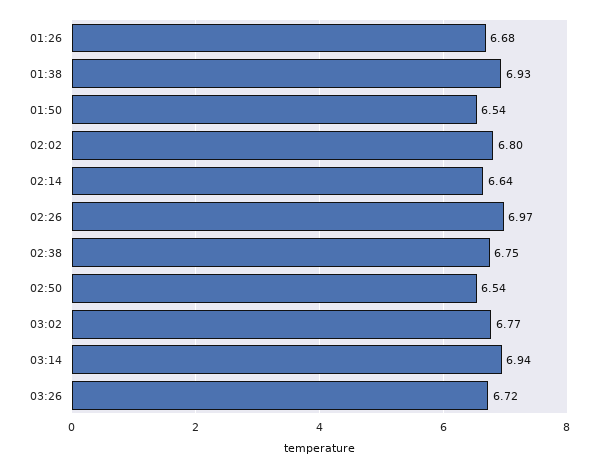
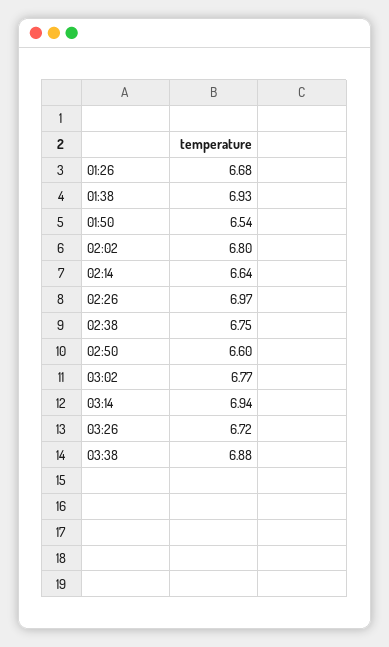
02:50: 6.54 -> 6.6
03:38: none -> 6.88

